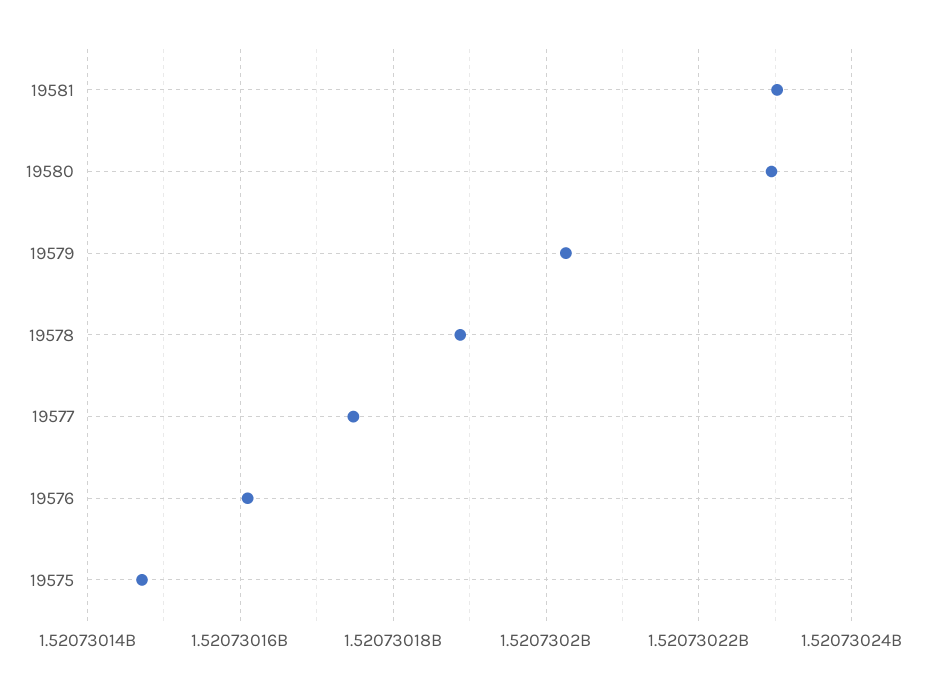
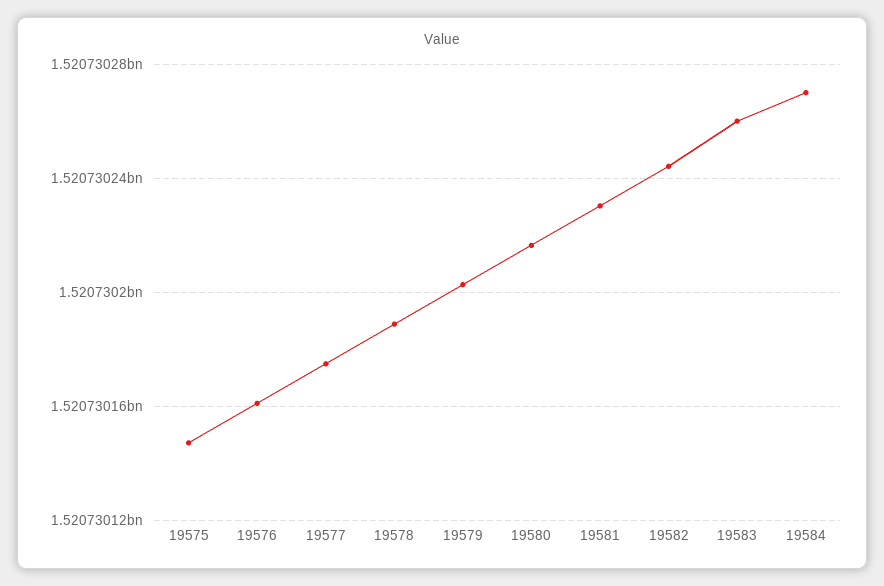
19580: 1520730230 -> 1520730215
19582: none -> 1520730245
19583: none -> 1520730260
19584: none -> 1520730270

